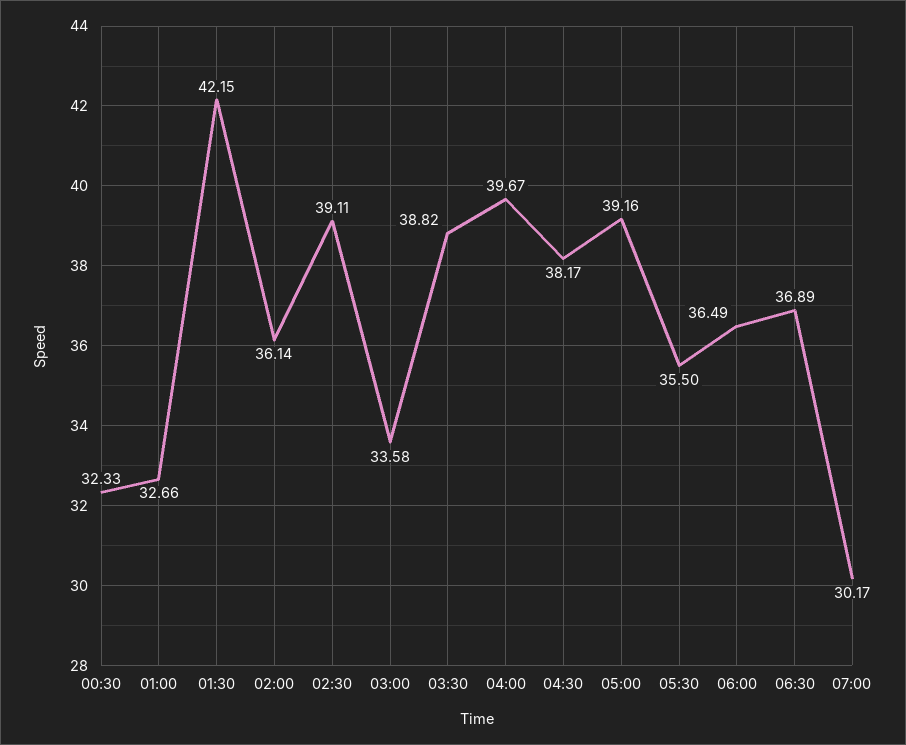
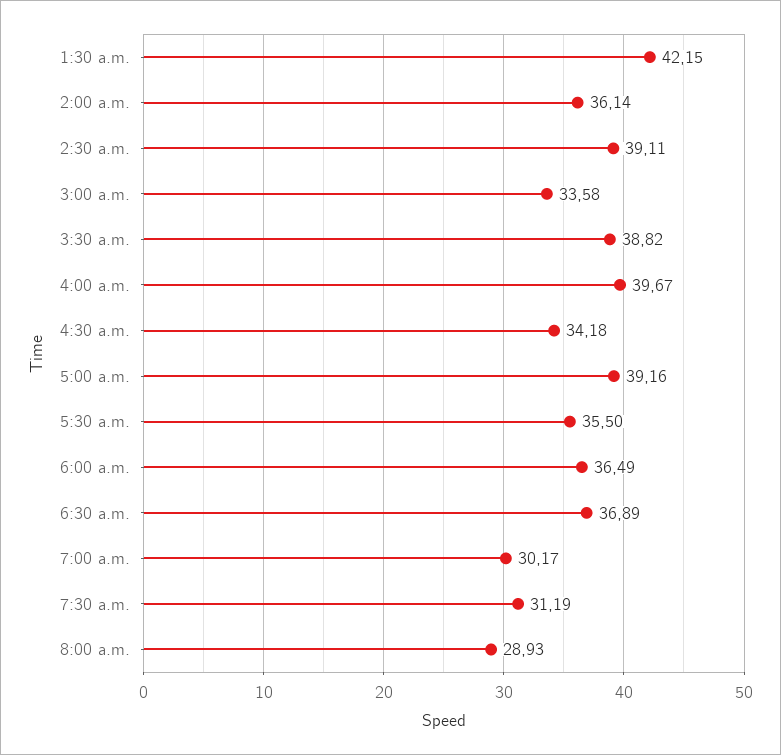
00:30: 32.33 -> none
01:00: 32.66 -> none
04:30: 38.17 -> 34.18
7:30 a.m.: none -> 31.19
8:00 a.m.: none -> 28.93

